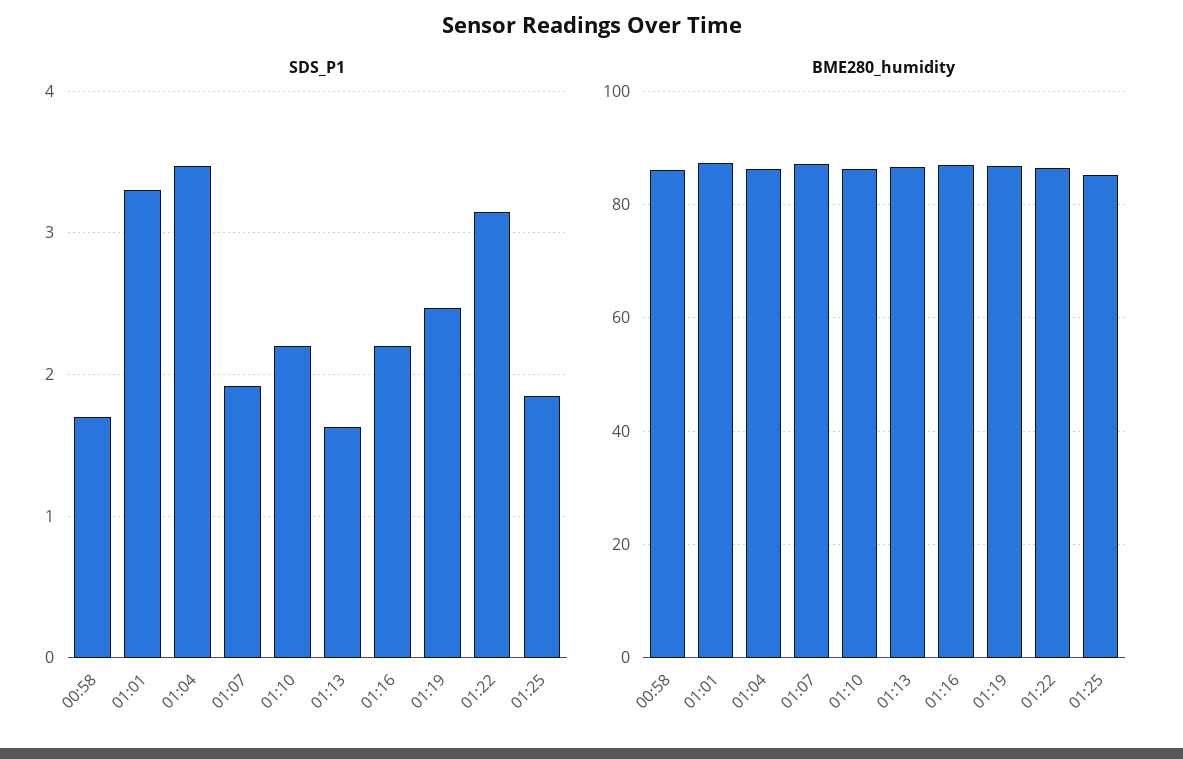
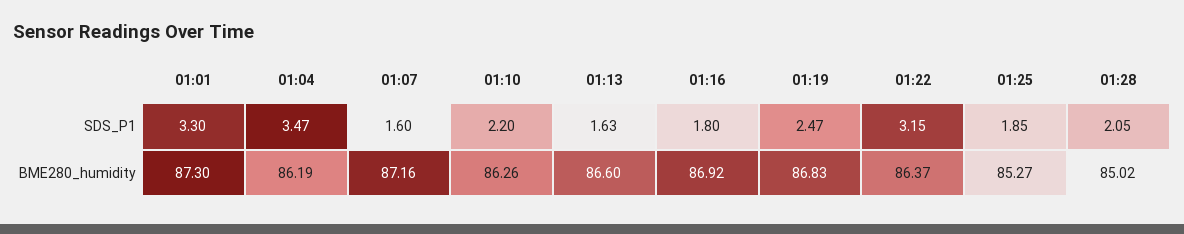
SDS_P1, 00:58: 1.7 -> none
SDS_P1, 01:07: 1.9 -> 1.6
SDS_P1, 01:16: 2.2 -> 1.8
BME280_humidity, 00:58: 86 -> none
SDS_P1, 01:28: none -> 2.05
BME280_humidity, 01:28: none -> 85.02

